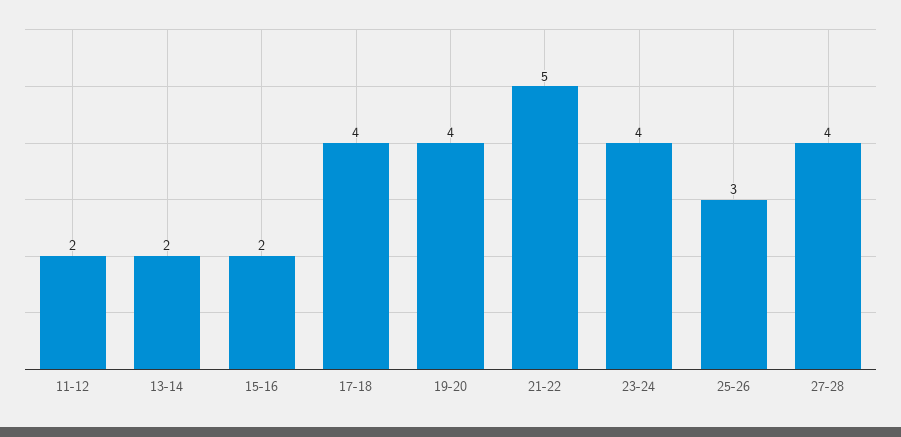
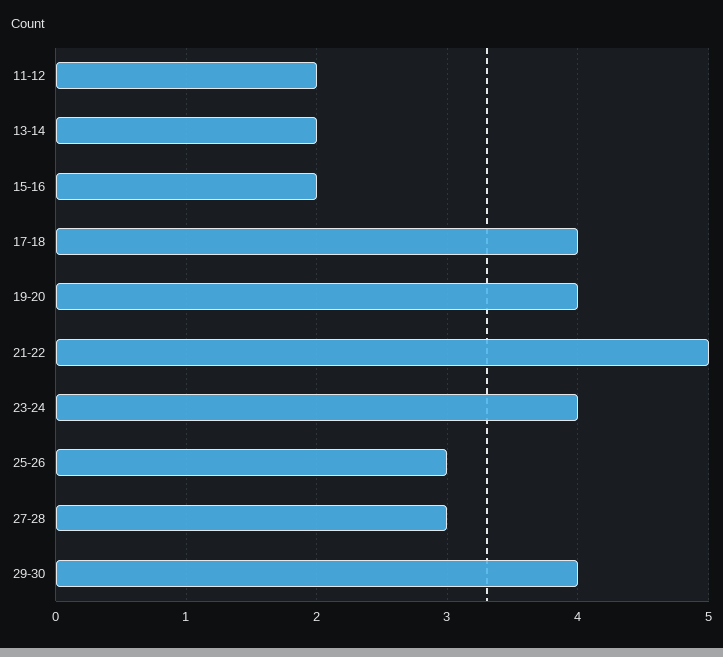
27-28: 4 -> 3
29-30: none -> 4

